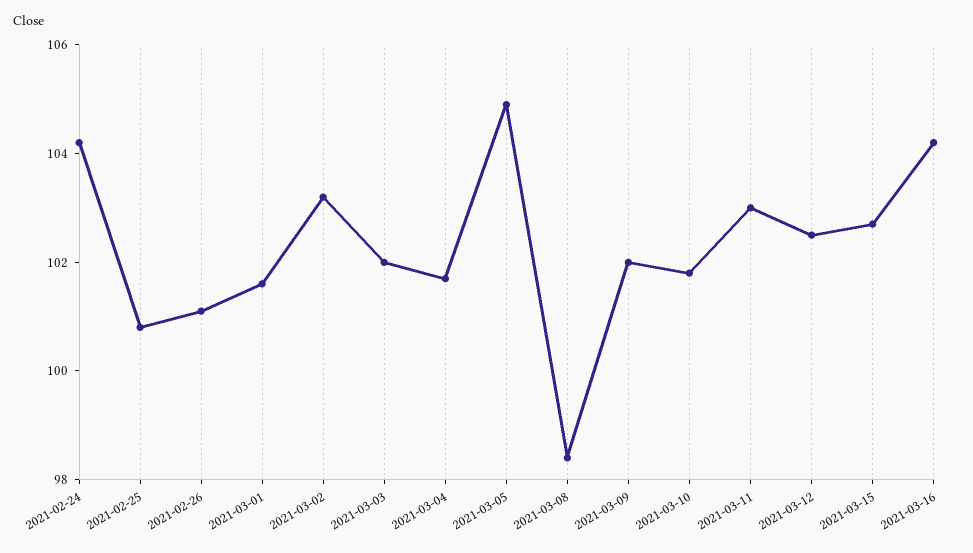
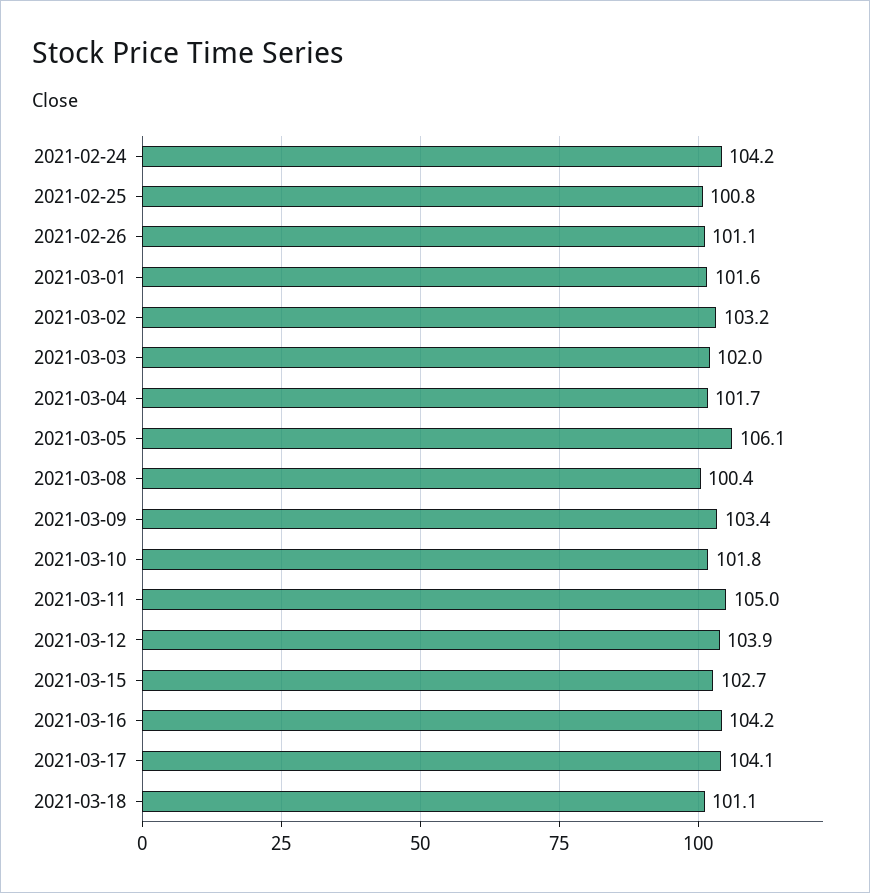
2021-03-05: 105 -> 106.1
2021-03-08: 98.5 -> 100.4
2021-03-09: 102 -> 103.4
2021-03-11: 103 -> 105
2021-03-12: 102.5 -> 103.9
2021-03-17: none -> 104.1
2021-03-18: none -> 101.1

